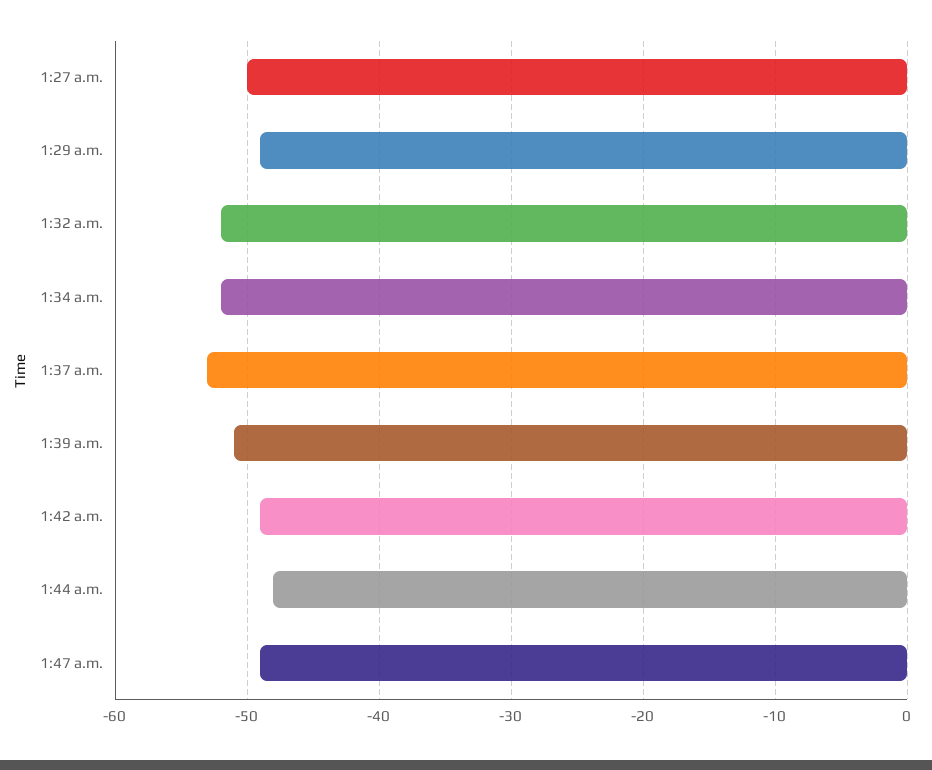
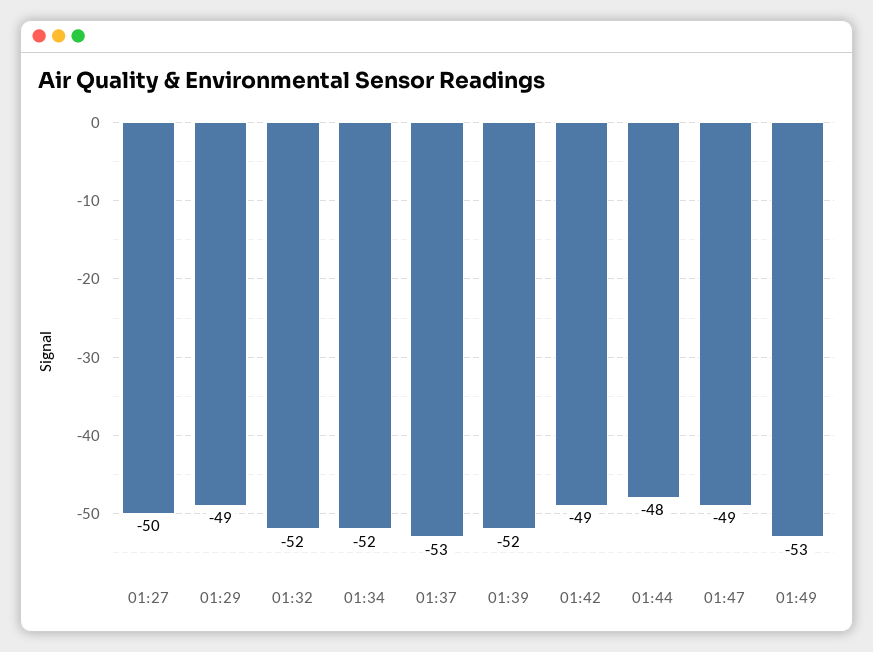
1:39 a.m.: -51 -> -52
01:49: none -> -53

